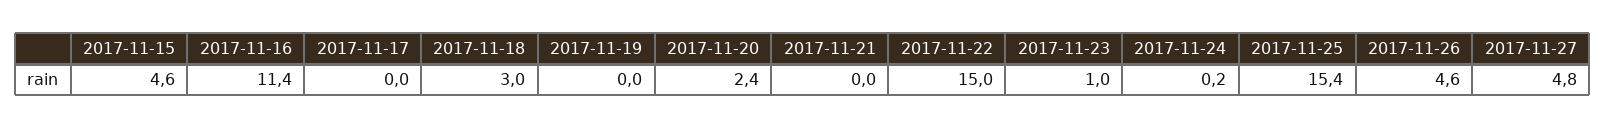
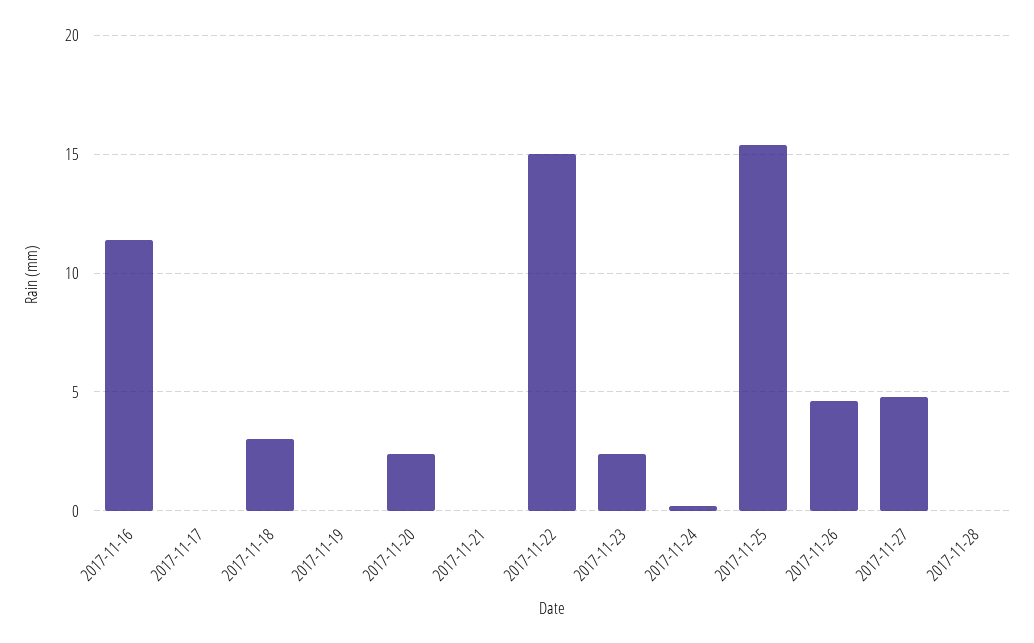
2017-11-15: 4.6 -> none
2017-11-23: 1 -> 2.5
2017-11-28: none -> 0

